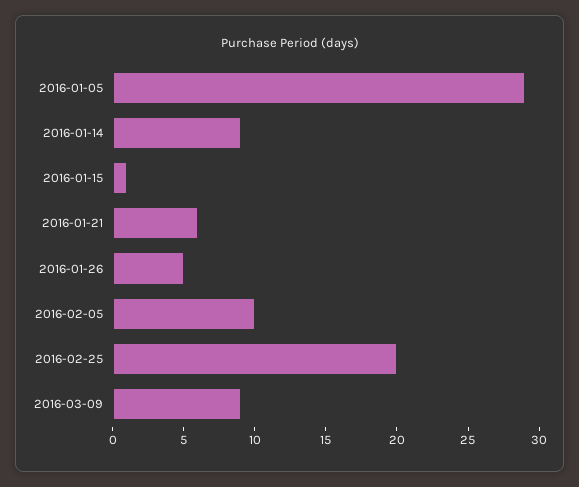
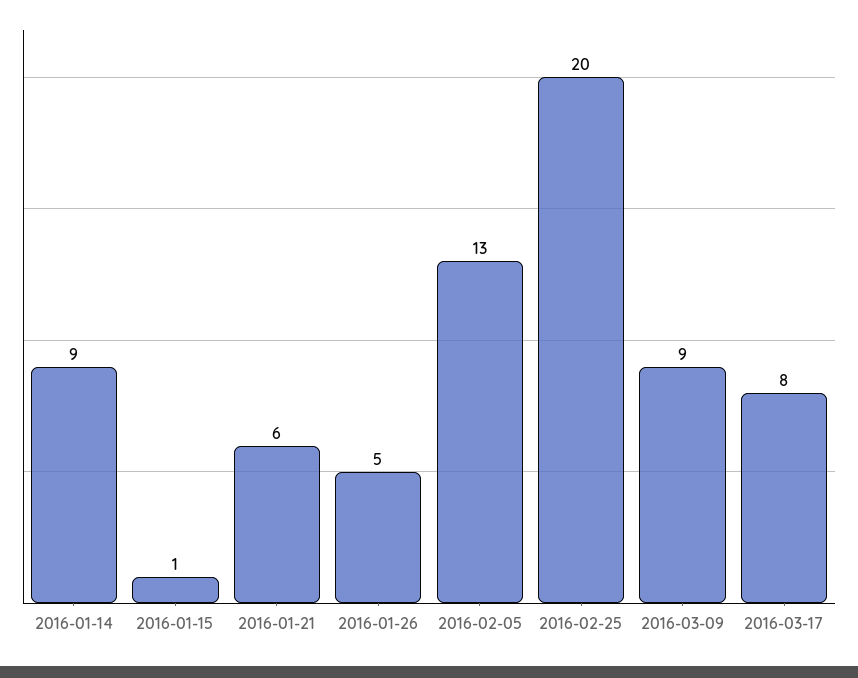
2016-01-05: 29 -> none
2016-02-05: 10 -> 13
2016-03-17: none -> 8

